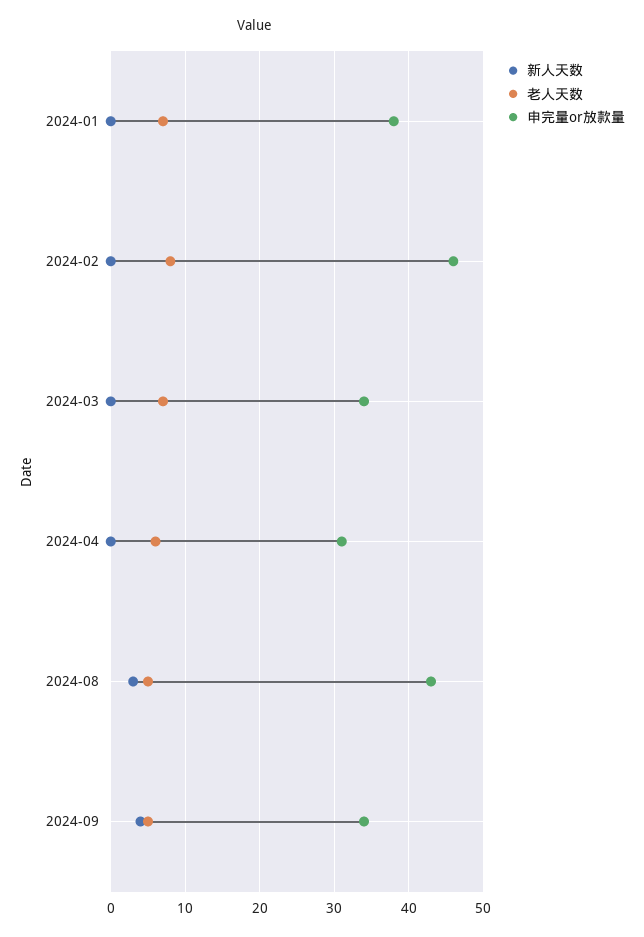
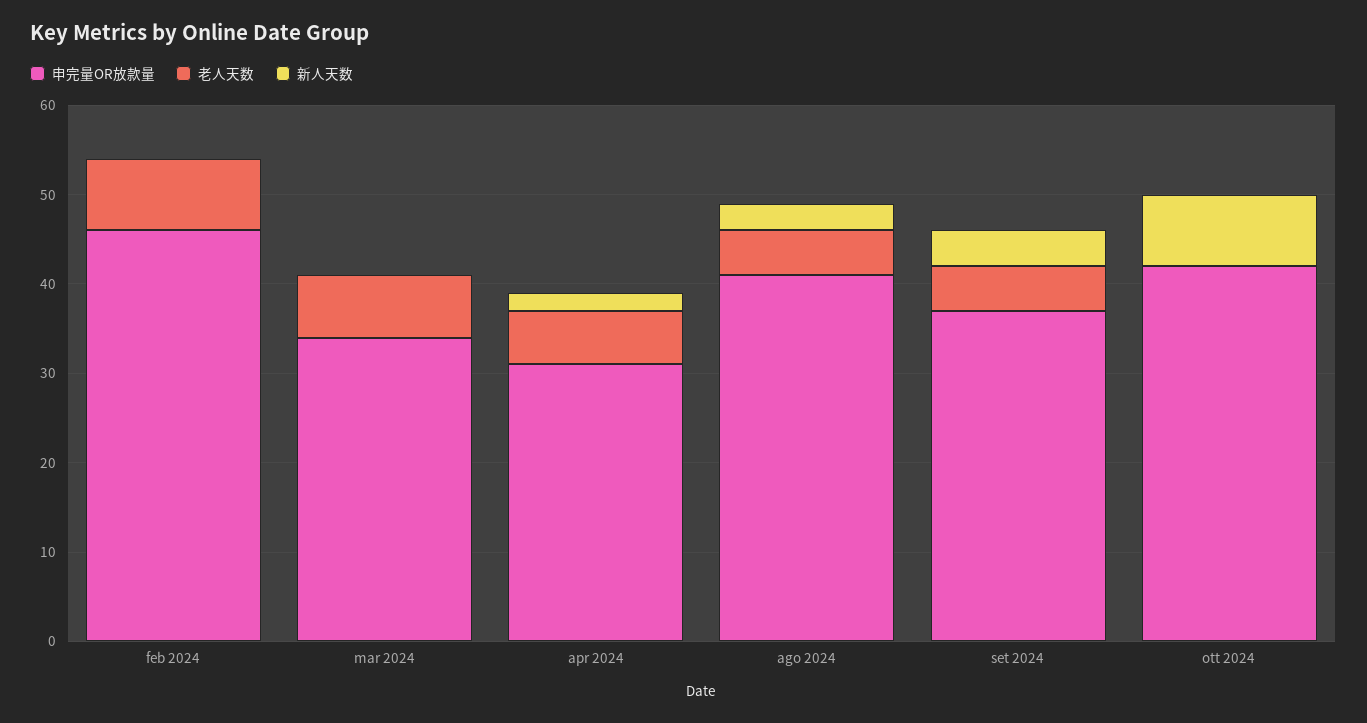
新人天数, 2024-01: 0 -> none
老人天数, 2024-01: 7 -> none
申完量or放款量, 2024-01: 38 -> none
新人天数, 2024-04: 0 -> 2
申完量or放款量, 2024-08: 43 -> 41
申完量or放款量, 2024-09: 34 -> 37
申完量or放款量, ott 2024: none -> 42
老人天数, ott 2024: none -> 0
新人天数, ott 2024: none -> 8

